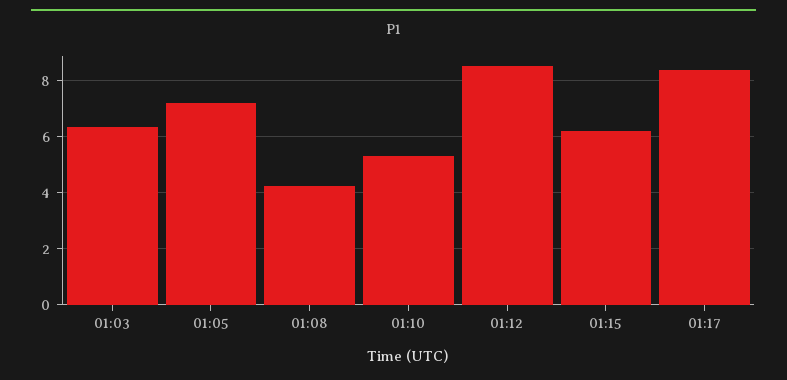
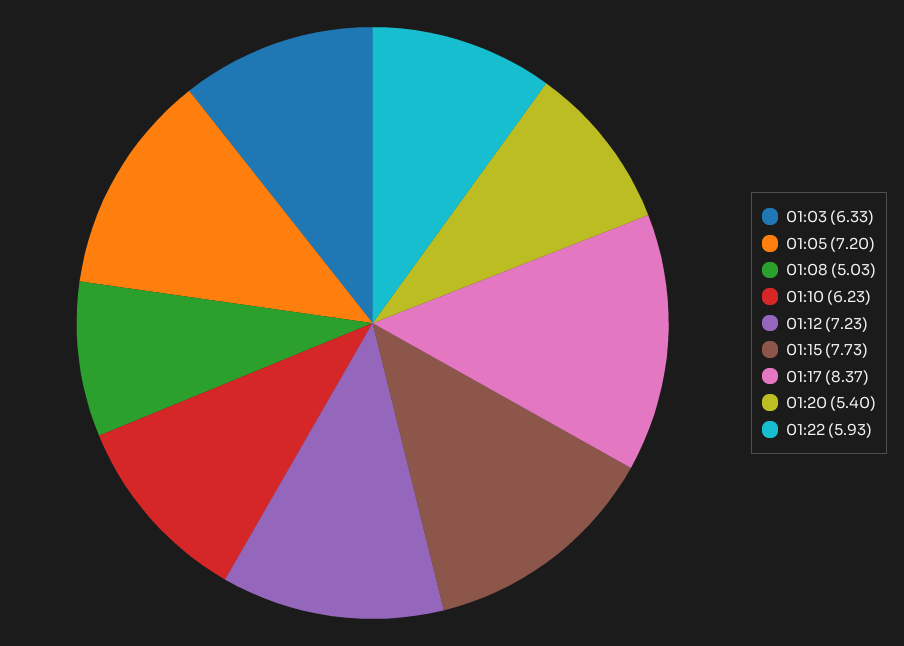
01:08: 4.25 -> 5.03
01:10: 5.25 -> 6.23
01:12: 8.5 -> 7.23
01:15: 6.25 -> 7.73
01:20: none -> 5.4
01:22: none -> 5.93

